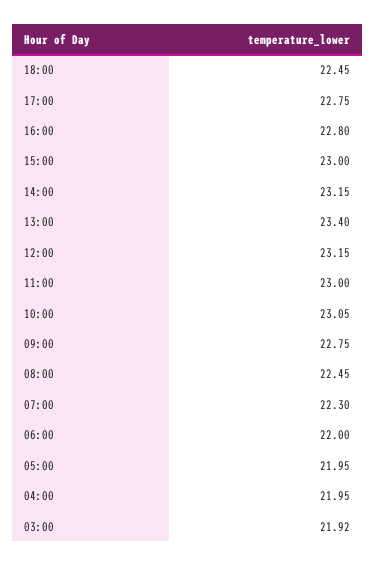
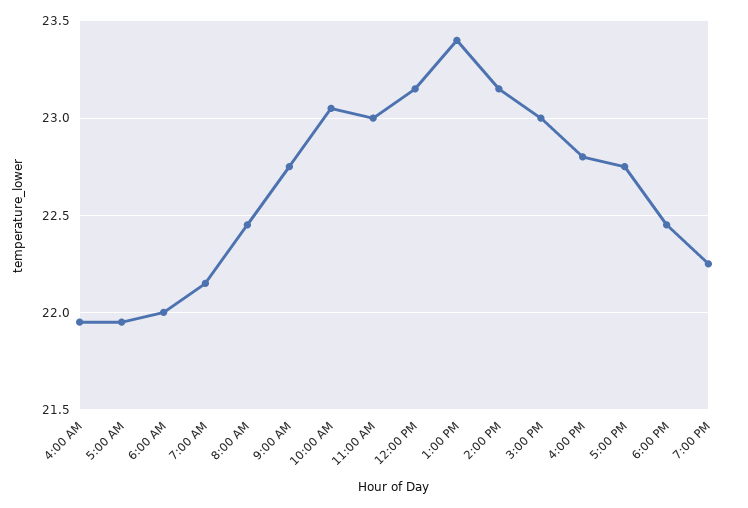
07:00: 22.3 -> 22.15
03:00: 21.92 -> none
7:00 PM: none -> 22.25

